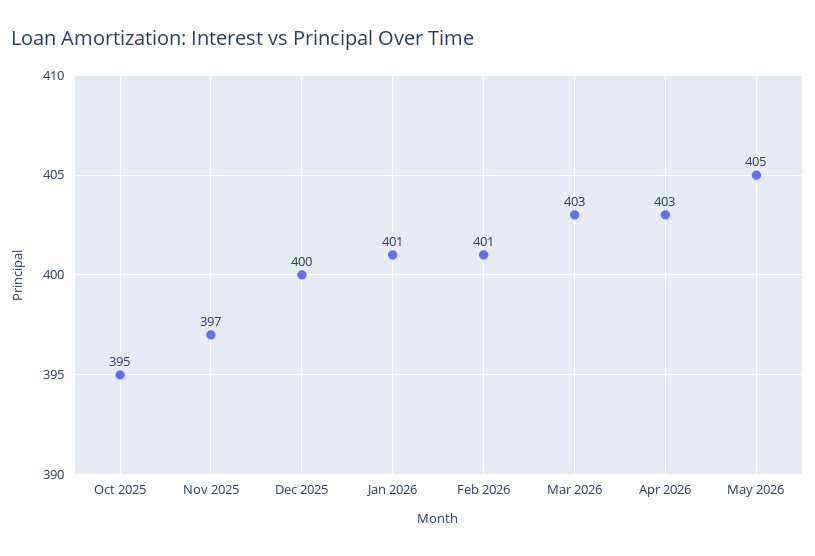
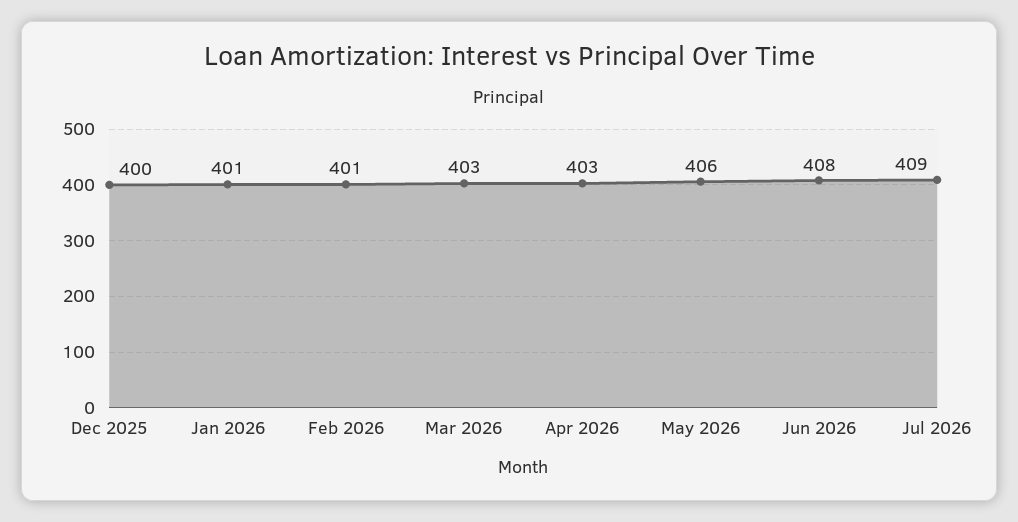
Oct 2025: 395 -> none
Nov 2025: 397 -> none
May 2026: 405 -> 406
Jun 2026: none -> 408
Jul 2026: none -> 409

